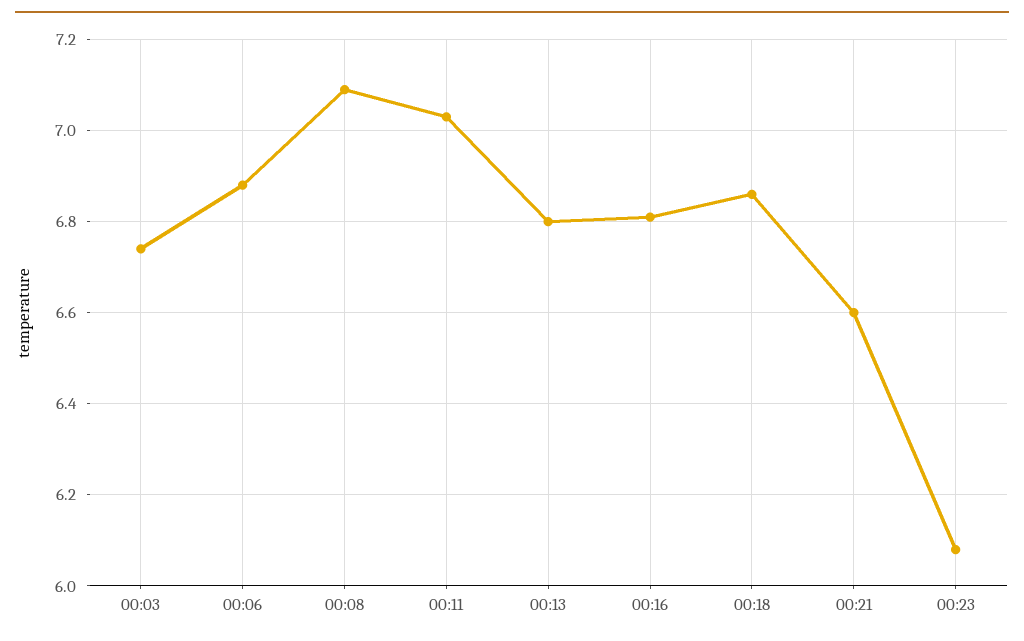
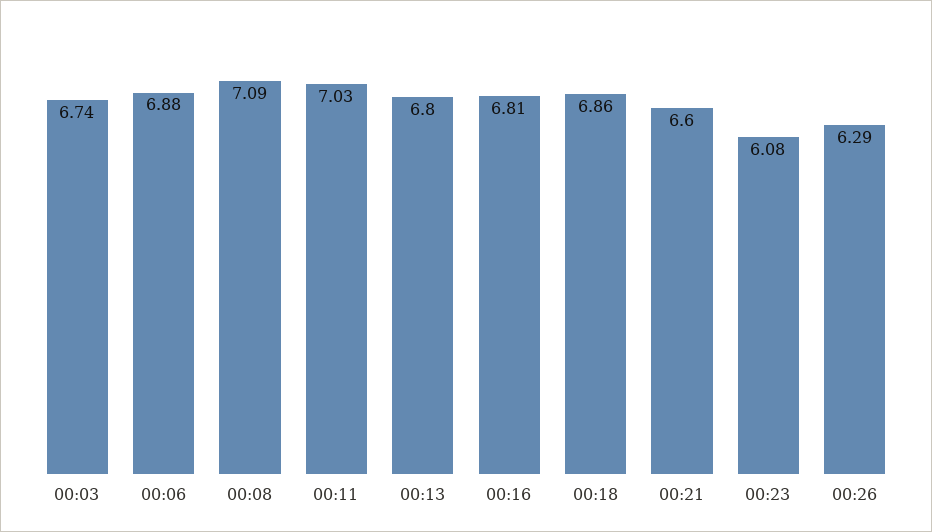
00:26: none -> 6.29

